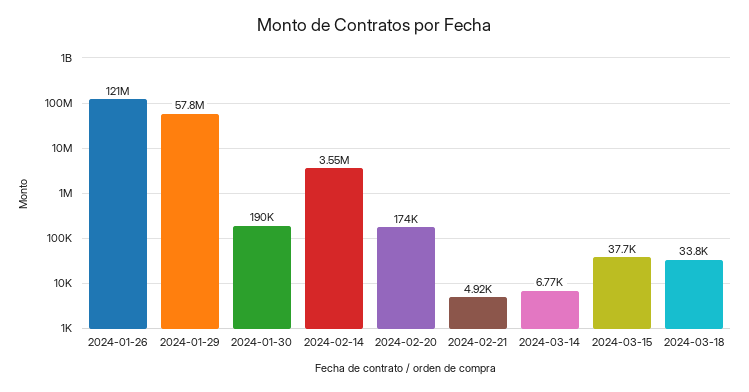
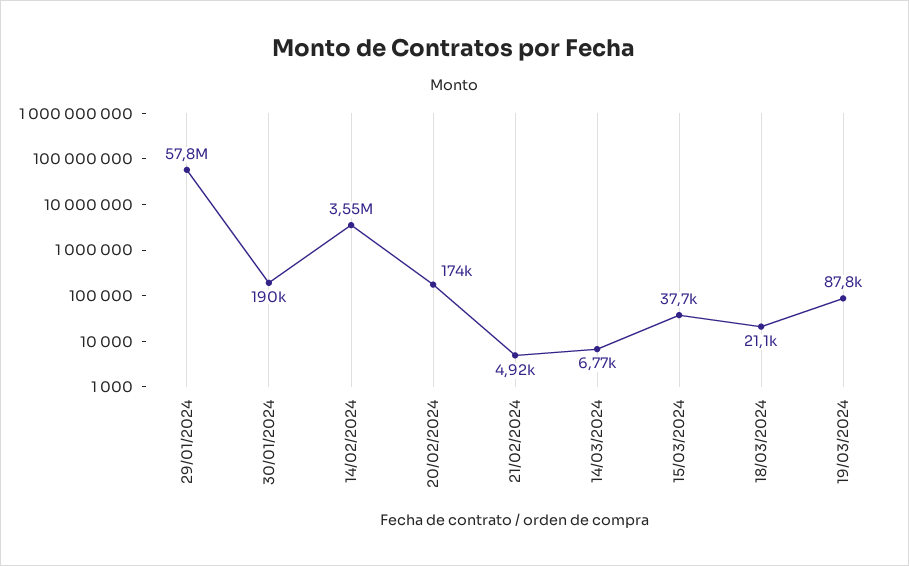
2024-01-26: 121000000 -> none
2024-03-18: 33800 -> 21100
19/03/2024: none -> 87800

